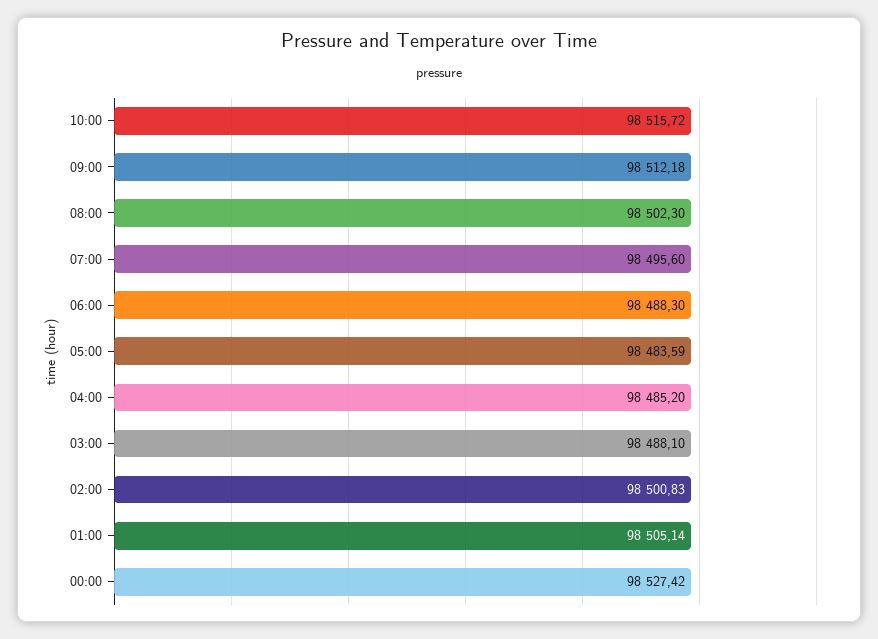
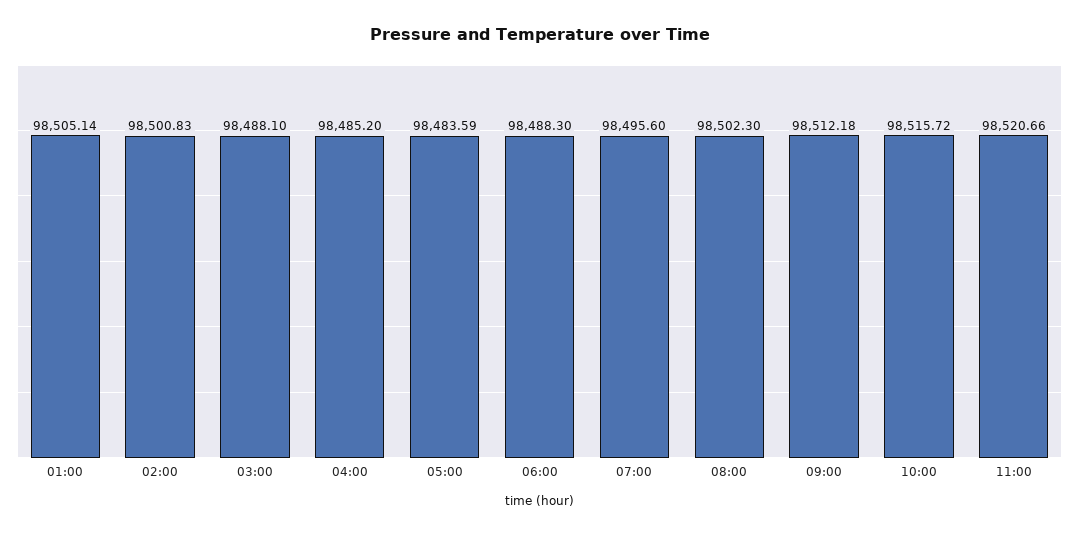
00:00: 98527.42 -> none
11:00: none -> 98520.66

